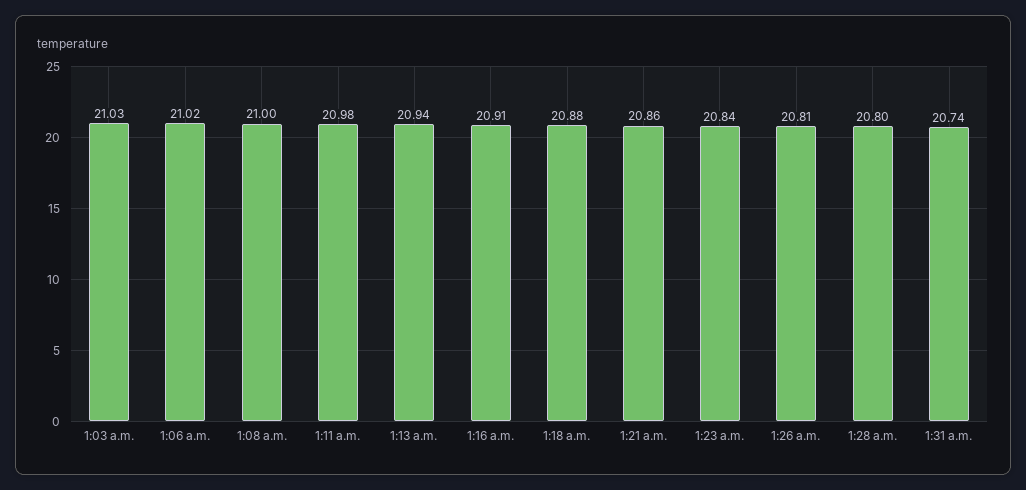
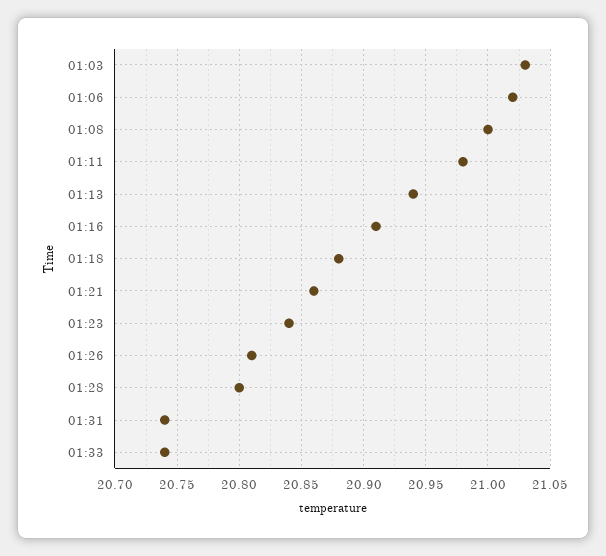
01:33: none -> 20.74

